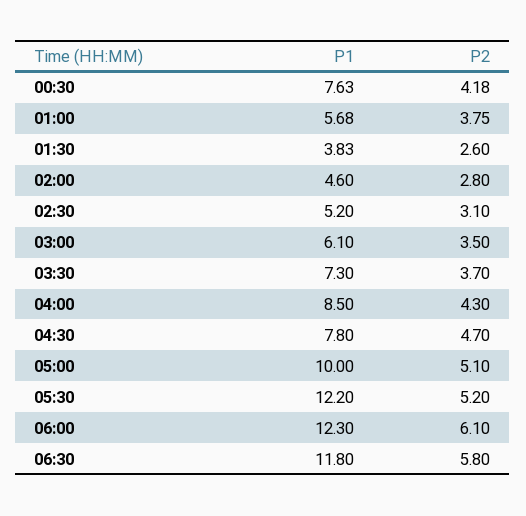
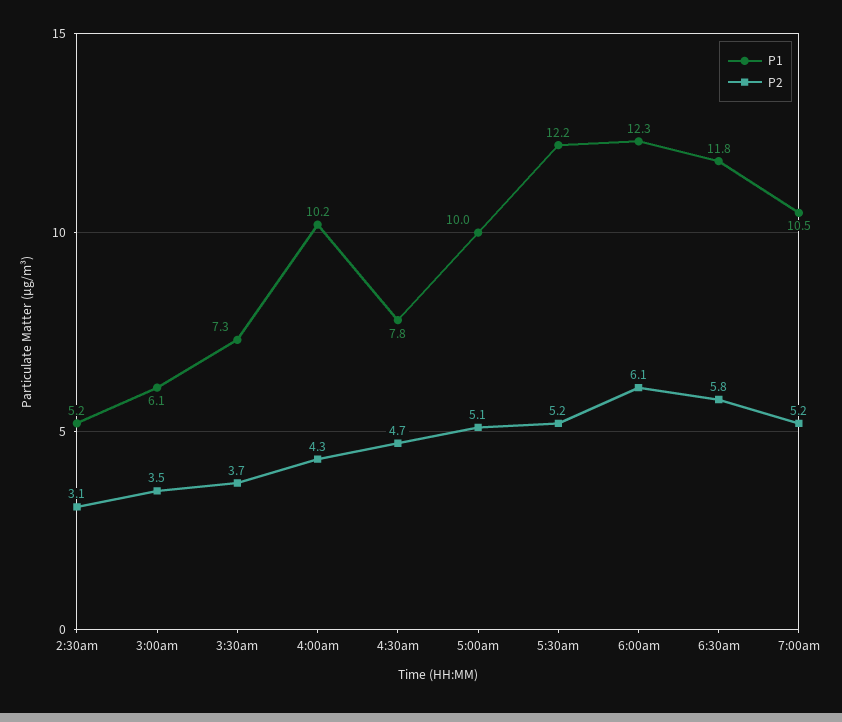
P1, 00:30: 7.63 -> none
P2, 00:30: 4.18 -> none
P1, 01:00: 5.68 -> none
P2, 01:00: 3.75 -> none
P1, 01:30: 3.83 -> none
P2, 01:30: 2.6 -> none
P1, 02:00: 4.6 -> none
P2, 02:00: 2.8 -> none
P1, 04:00: 8.5 -> 10.2
P1, 7:00am: none -> 10.5
P2, 7:00am: none -> 5.2

